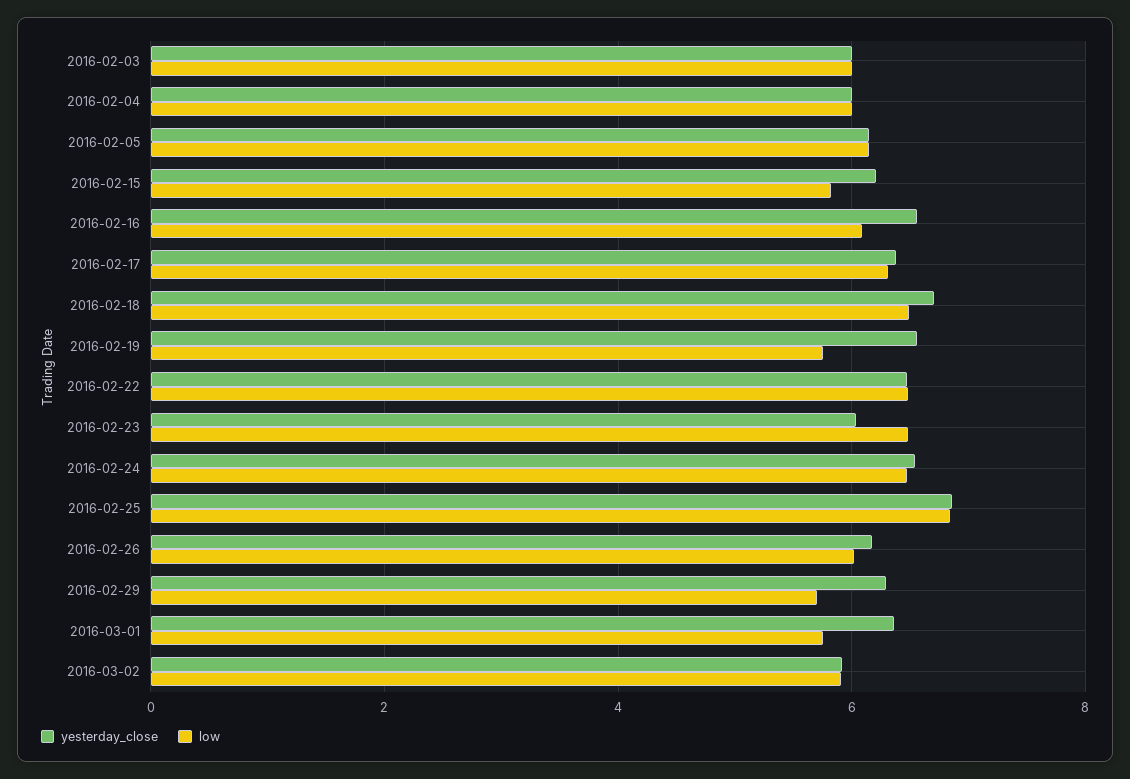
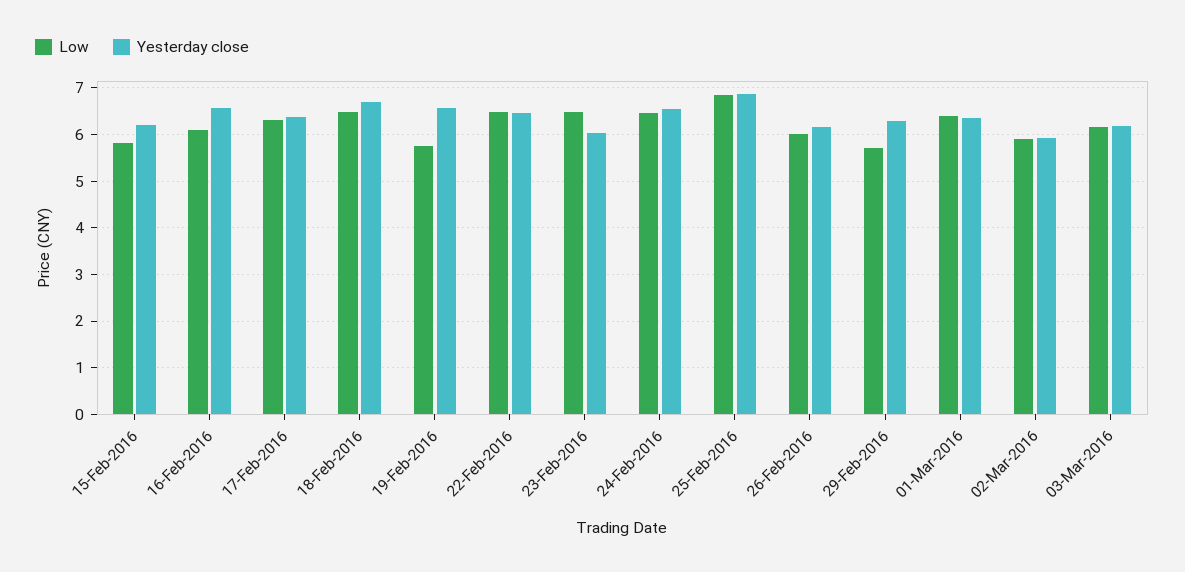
yesterday_close, 2016-02-03: 6 -> none
low, 2016-02-03: 6 -> none
yesterday_close, 2016-02-04: 6 -> none
low, 2016-02-04: 6 -> none
yesterday_close, 2016-02-05: 6.2 -> none
low, 2016-02-05: 6.2 -> none
low, 2016-03-01: 5.8 -> 6.4
low, 03-Mar-2016: none -> 6.2
yesterday_close, 03-Mar-2016: none -> 6.2

